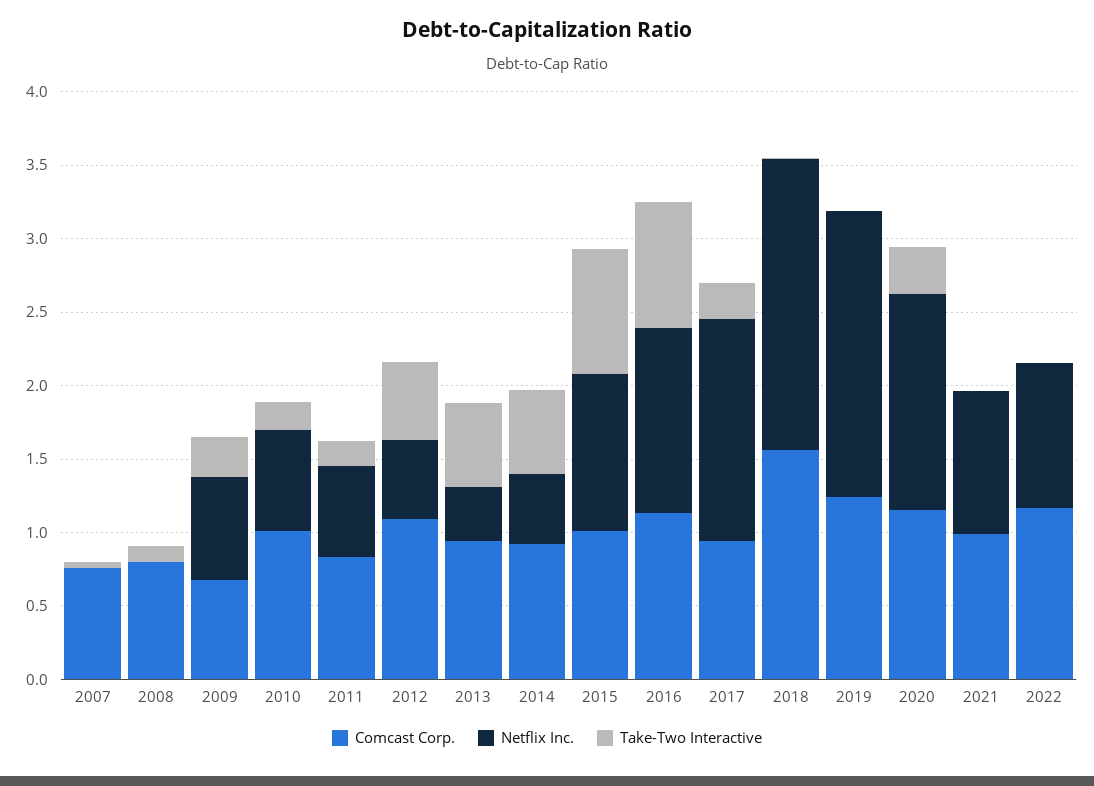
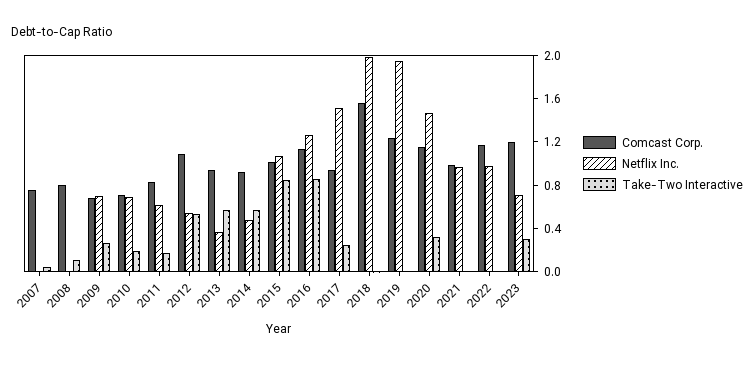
Comcast Corp., 2010: 1 -> 0.7
Comcast Corp., 2023: none -> 1.2
Netflix Inc., 2023: none -> 0.7
Take-Two Interactive, 2023: none -> 0.3

